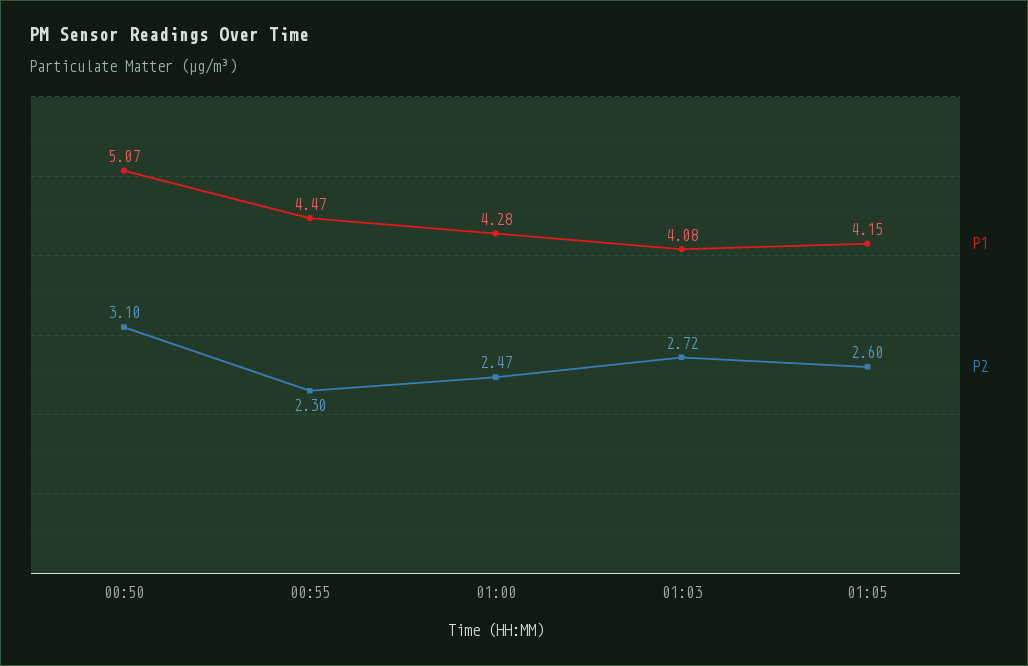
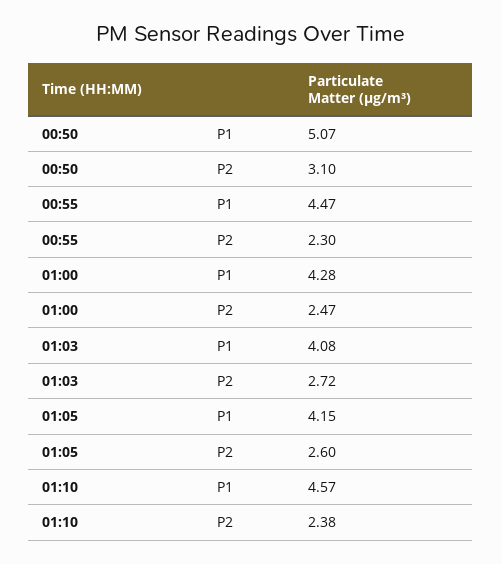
P1, 01:10: none -> 4.57
P2, 01:10: none -> 2.38

